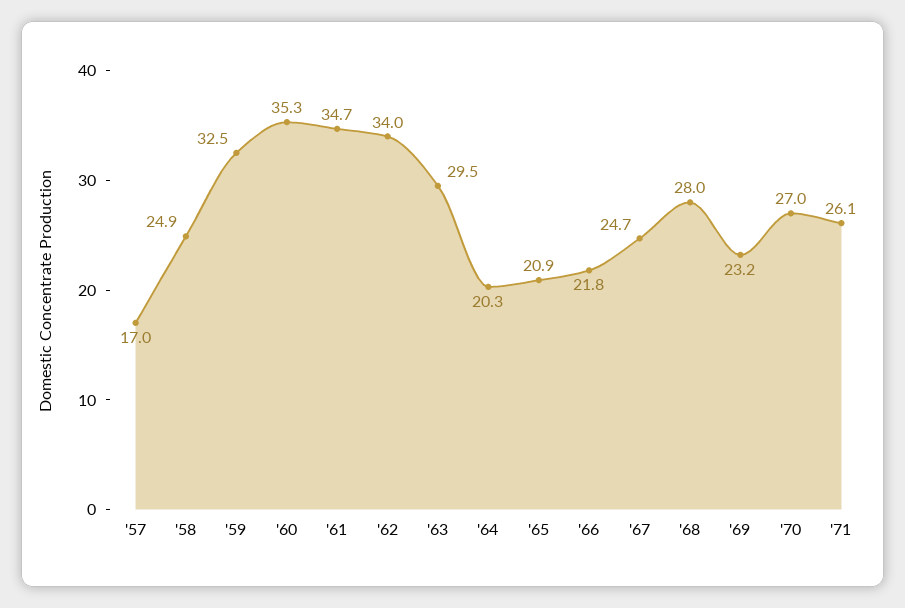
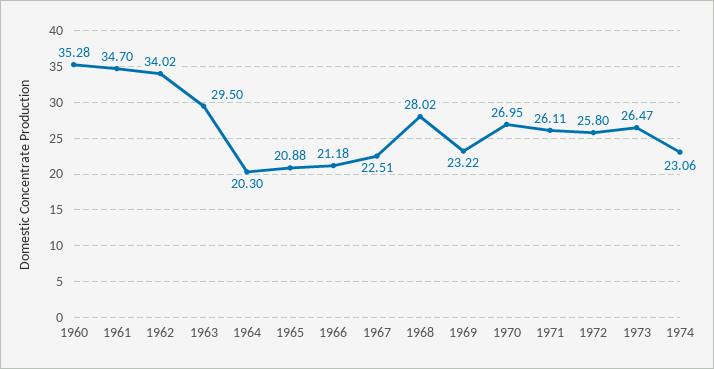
'57: 17 -> none
'58: 24.9 -> none
'59: 32.5 -> none
'66: 21.8 -> 21.18
'67: 24.7 -> 22.51
1972: none -> 25.8
1973: none -> 26.47
1974: none -> 23.06

